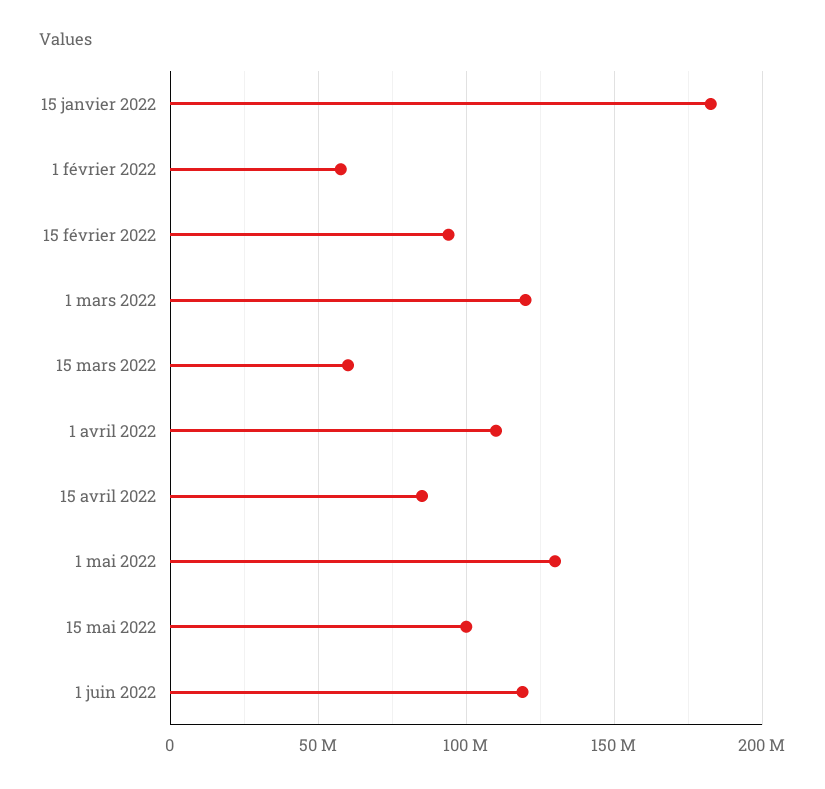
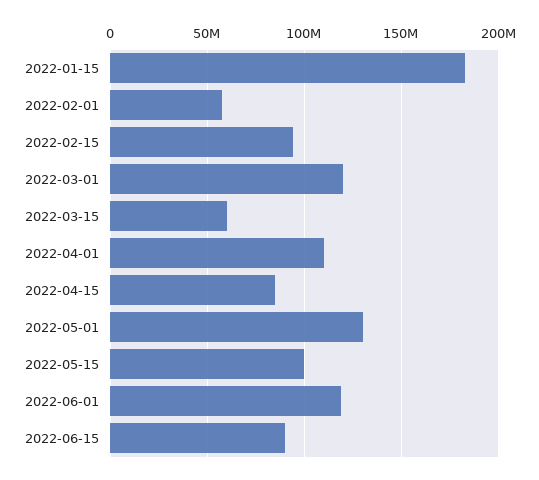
2022-06-15: none -> 90000000

